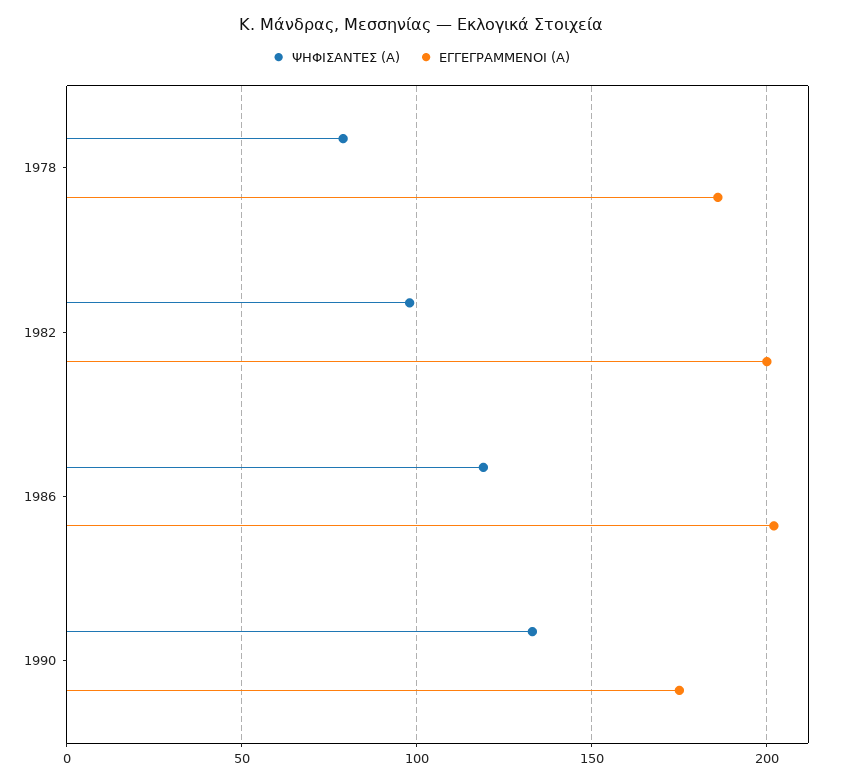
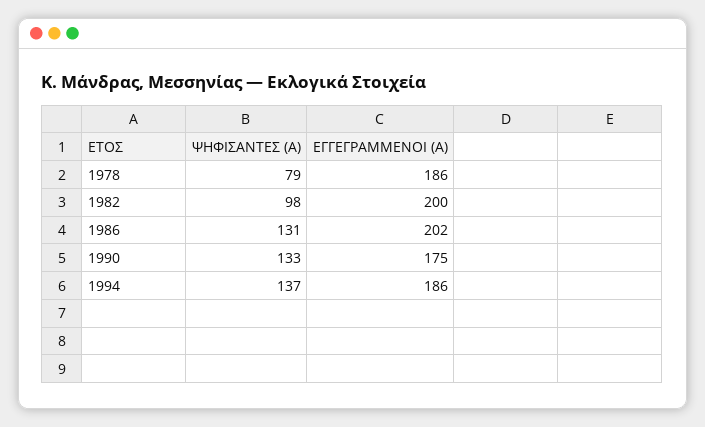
ΨΗΦΙΣΑΝΤΕΣ (Α), 1986: 120 -> 131
ΨΗΦΙΣΑΝΤΕΣ (Α), 1994: none -> 137
ΕΓΓΕΓΡΑΜΜΕΝΟΙ (Α), 1994: none -> 186

